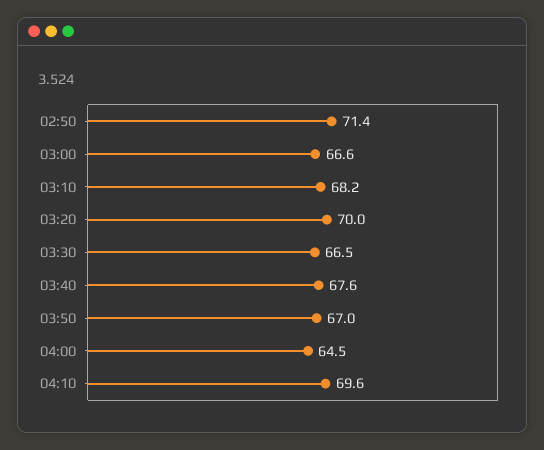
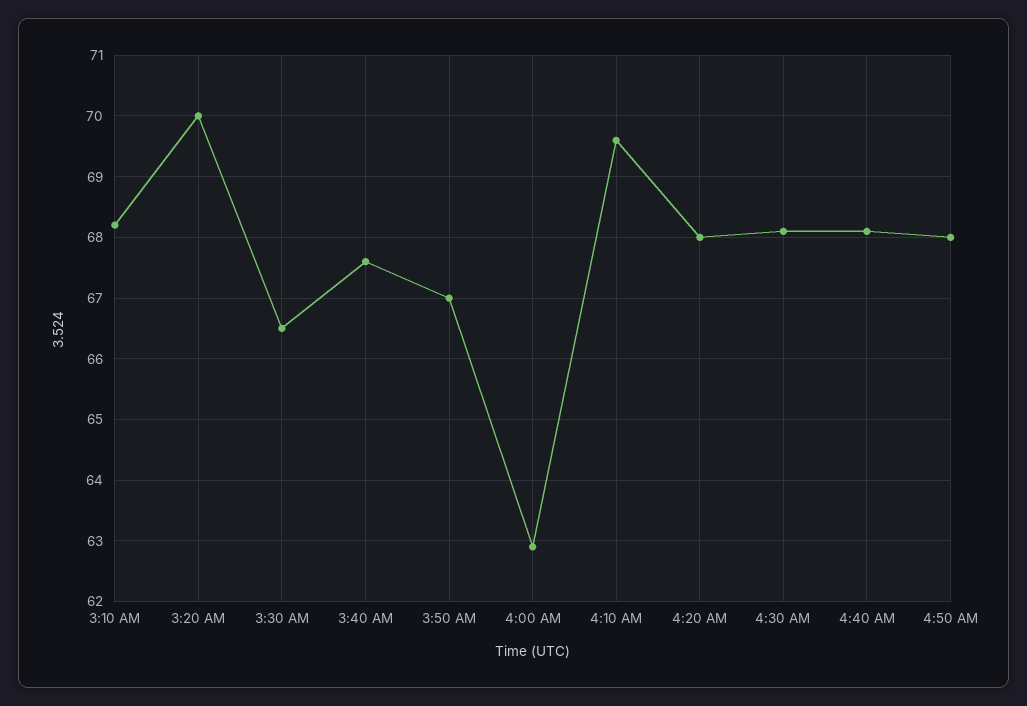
02:50: 71.4 -> none
03:00: 66.6 -> none
04:00: 64.5 -> 62.9
4:20 AM: none -> 68
4:30 AM: none -> 68.1
4:40 AM: none -> 68.1
4:50 AM: none -> 68

